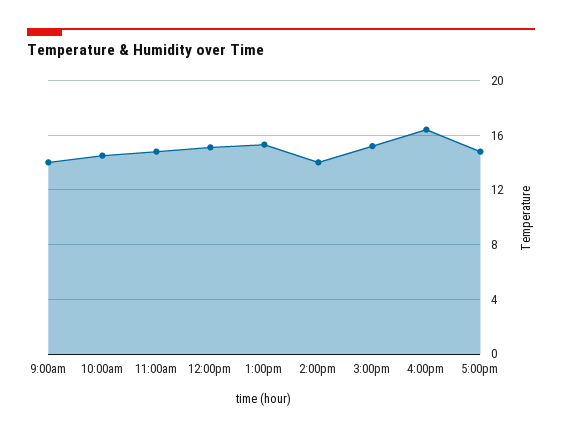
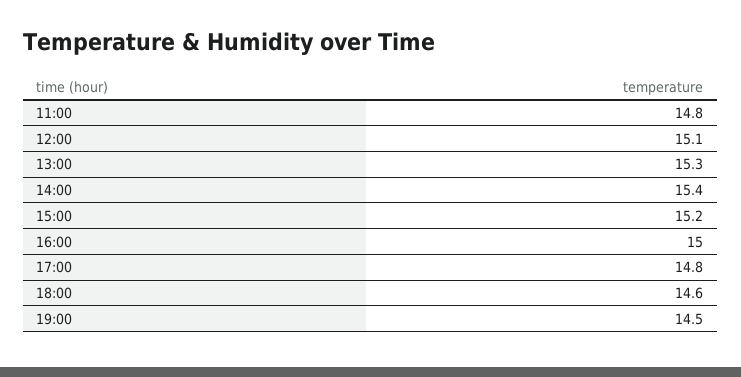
9:00am: 14 -> none
10:00am: 14.5 -> none
2:00pm: 14 -> 15.4
4:00pm: 16.5 -> 15
18:00: none -> 14.6
19:00: none -> 14.5

